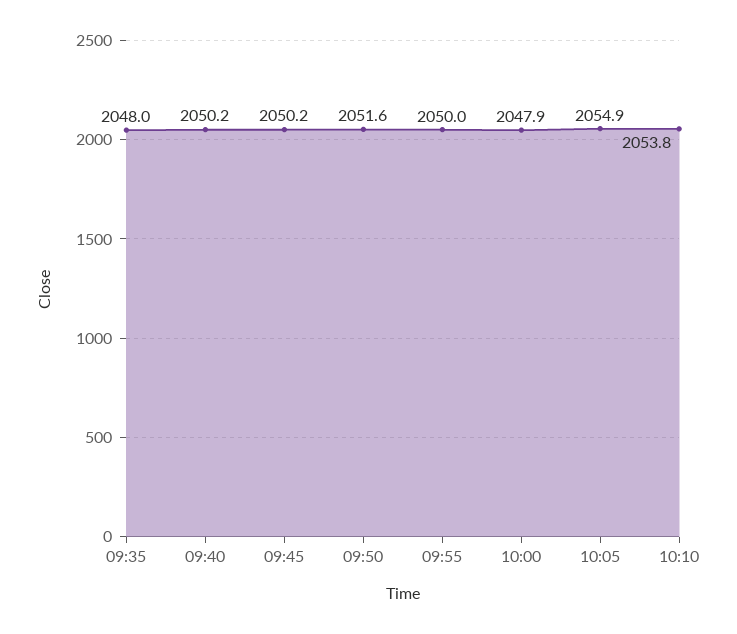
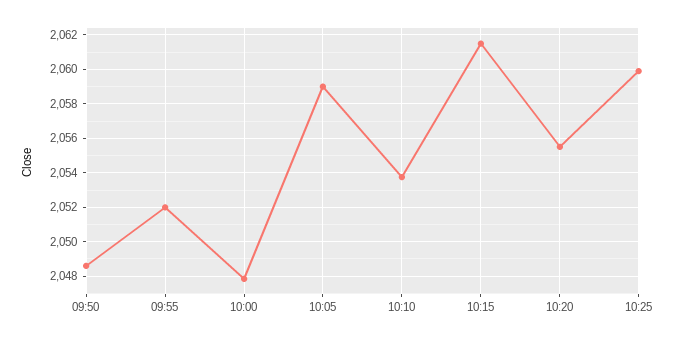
09:35: 2048 -> none
09:40: 2050.2 -> none
09:45: 2050.2 -> none
09:50: 2051.6 -> 2048.5
09:55: 2050 -> 2052
10:05: 2054.9 -> 2059
10:15: none -> 2061.5
10:20: none -> 2055.5
10:25: none -> 2060

